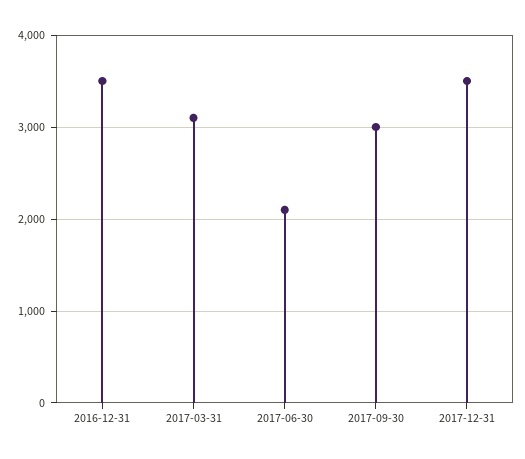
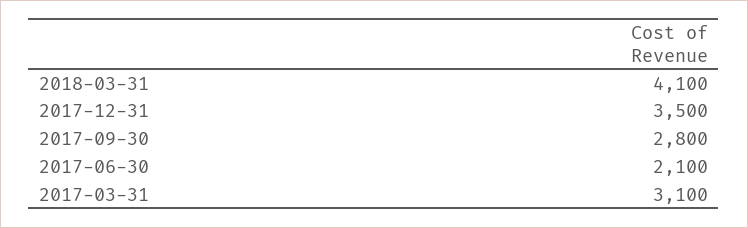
2016-12-31: 3500 -> none
2017-09-30: 3000 -> 2800
2018-03-31: none -> 4100

